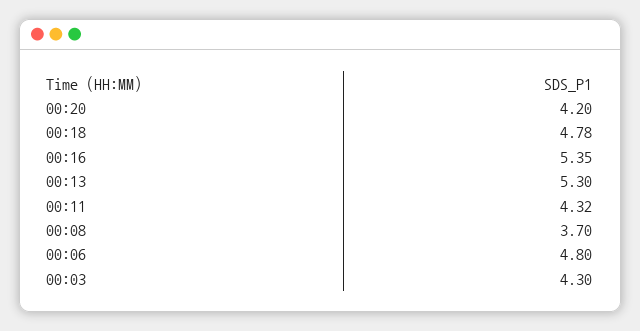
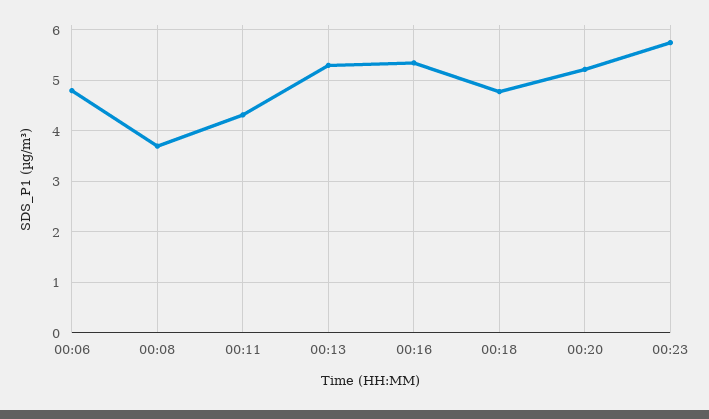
00:20: 4.2 -> 5.2
00:03: 4.3 -> none
00:23: none -> 5.8

